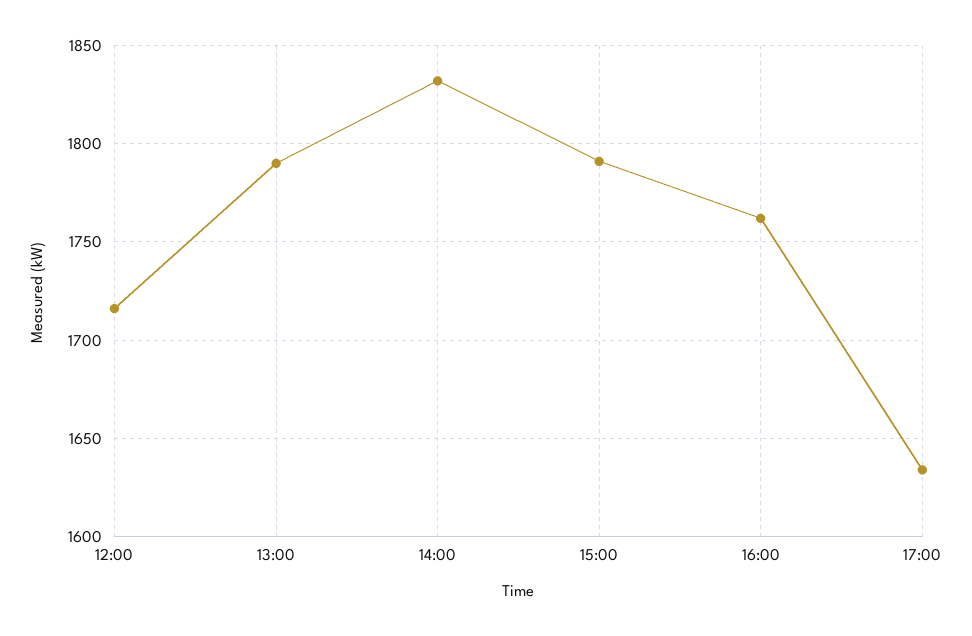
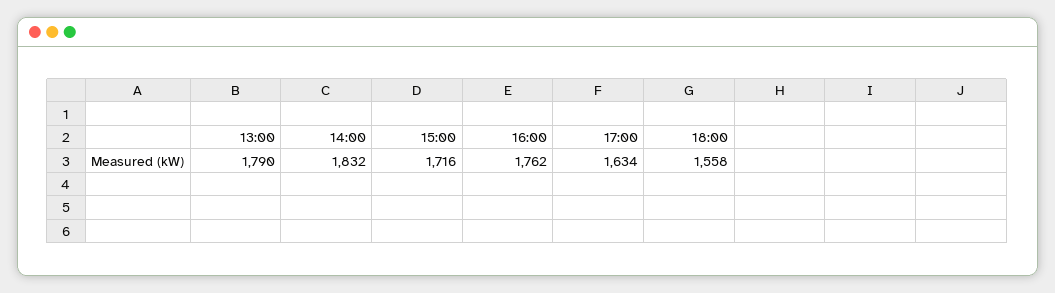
12:00: 1715 -> none
15:00: 1790 -> 1716
18:00: none -> 1558

